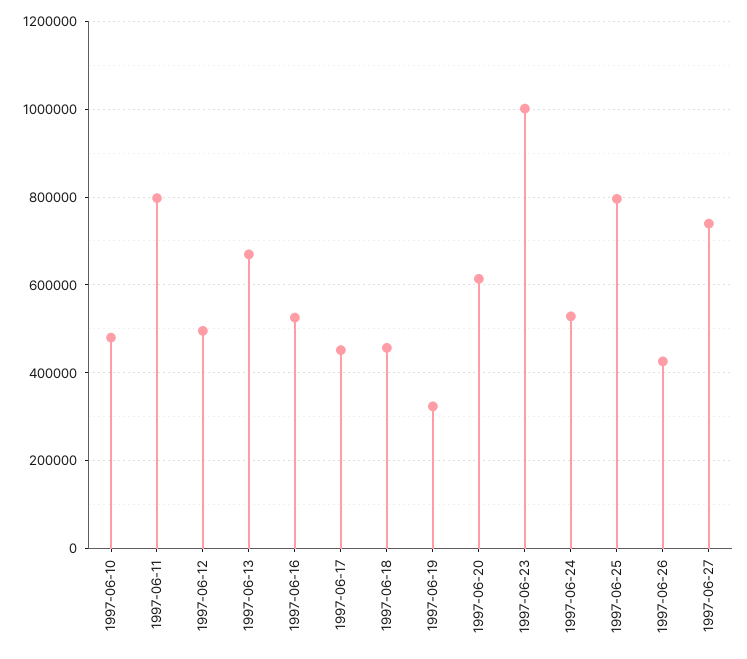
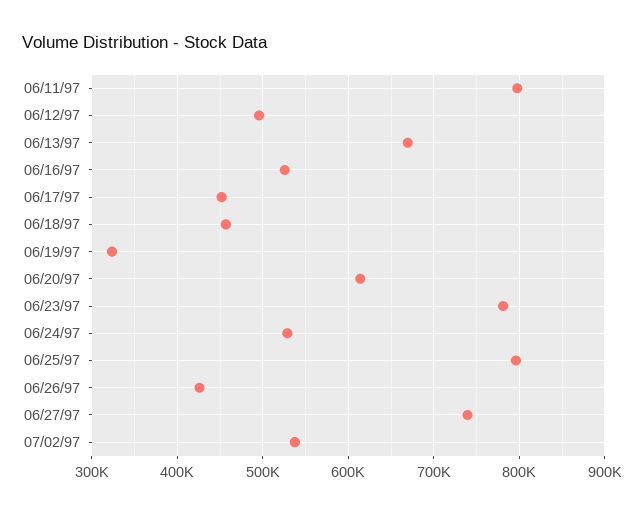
1997-06-10: 480000 -> none
1997-06-23: 1000000 -> 780000
07/02/97: none -> 540000

